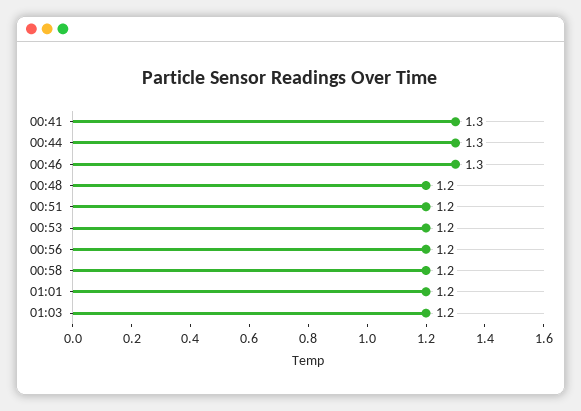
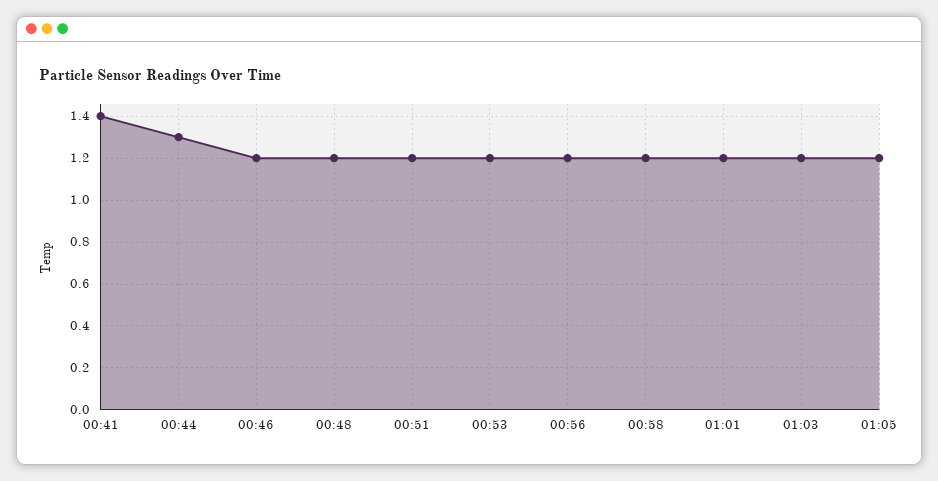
00:41: 1.3 -> 1.4
00:46: 1.3 -> 1.2
01:05: none -> 1.2

